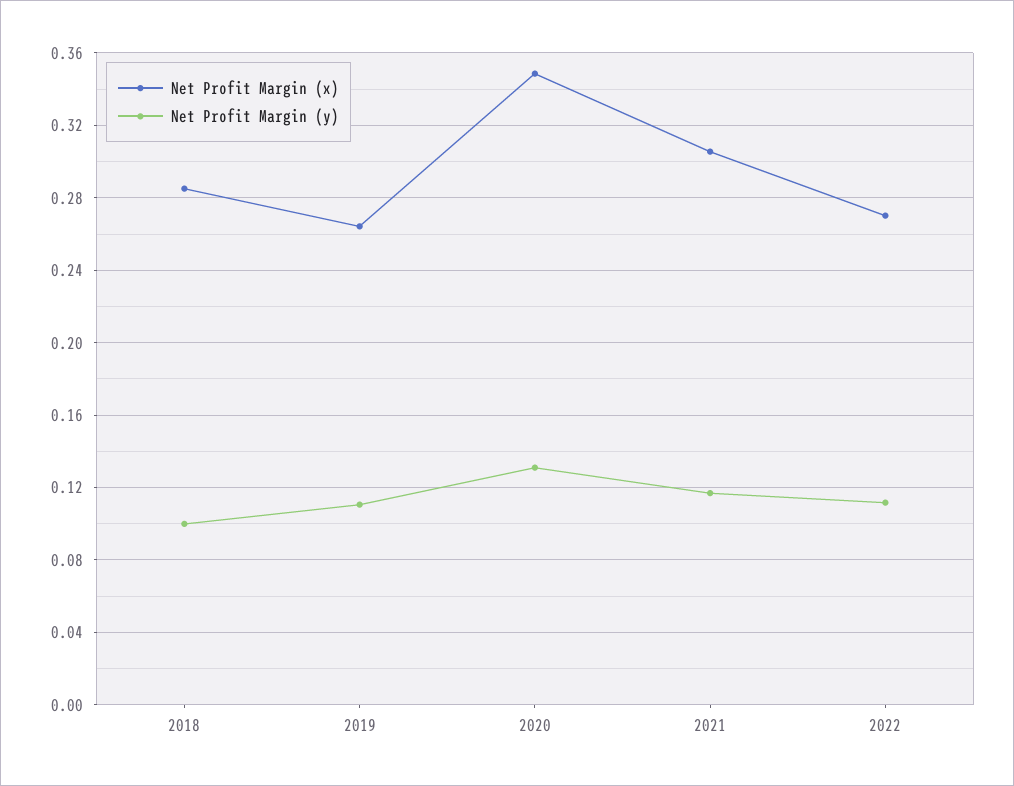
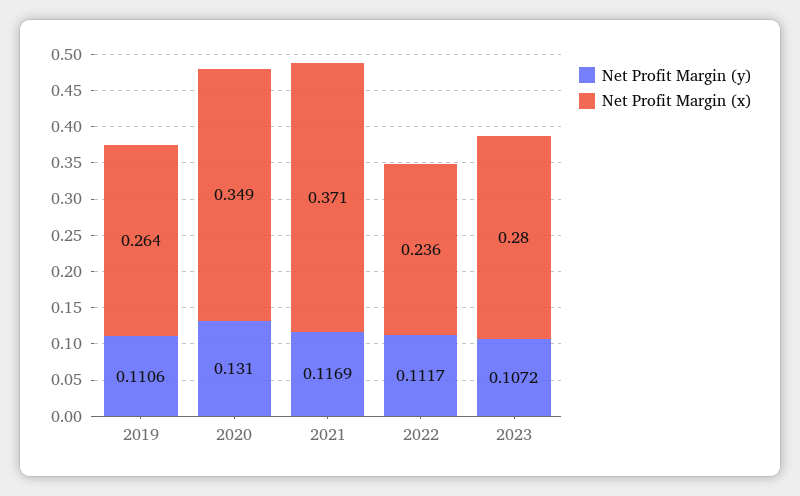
Net Profit Margin (x), 2018: 0.285 -> none
Net Profit Margin (y), 2018: 0.1 -> none
Net Profit Margin (x), 2021: 0.305 -> 0.371
Net Profit Margin (x), 2022: 0.27 -> 0.236
Net Profit Margin (y), 2023: none -> 0.1072
Net Profit Margin (x), 2023: none -> 0.28

